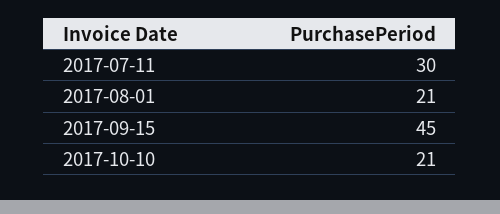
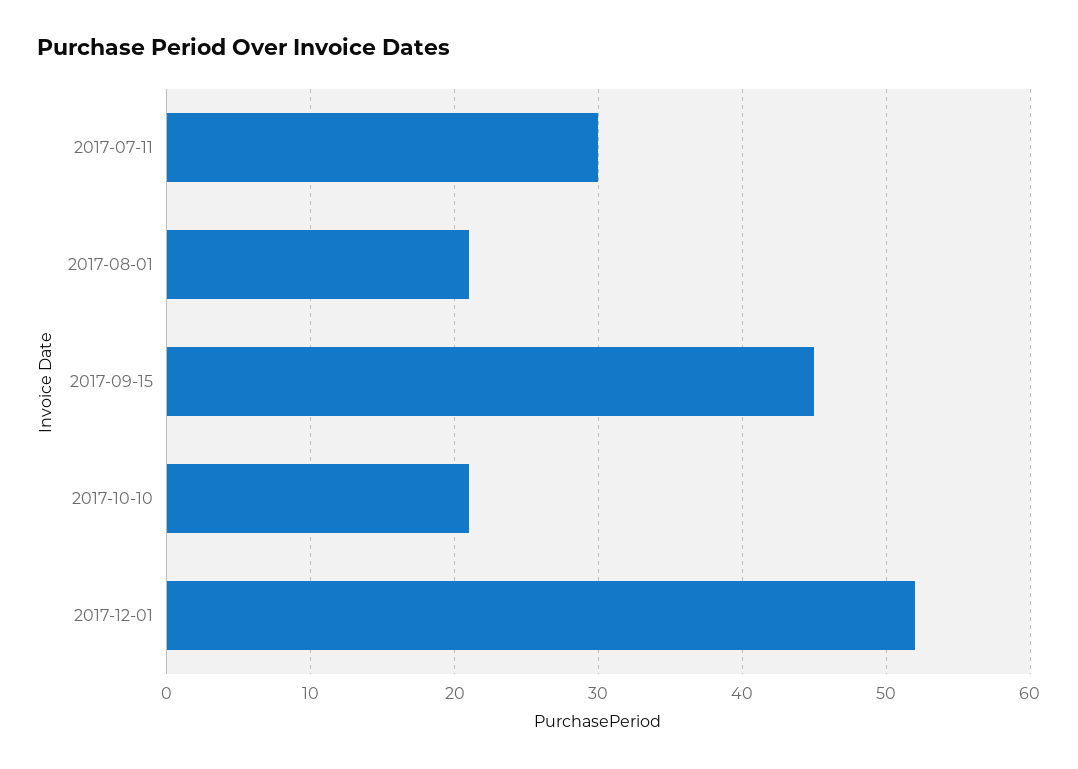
2017-12-01: none -> 52

